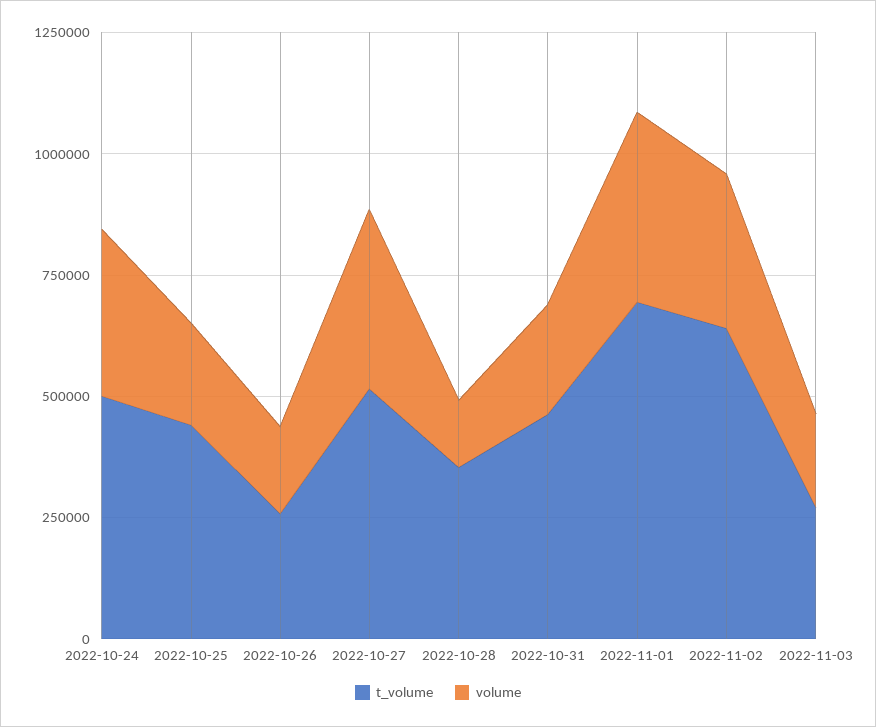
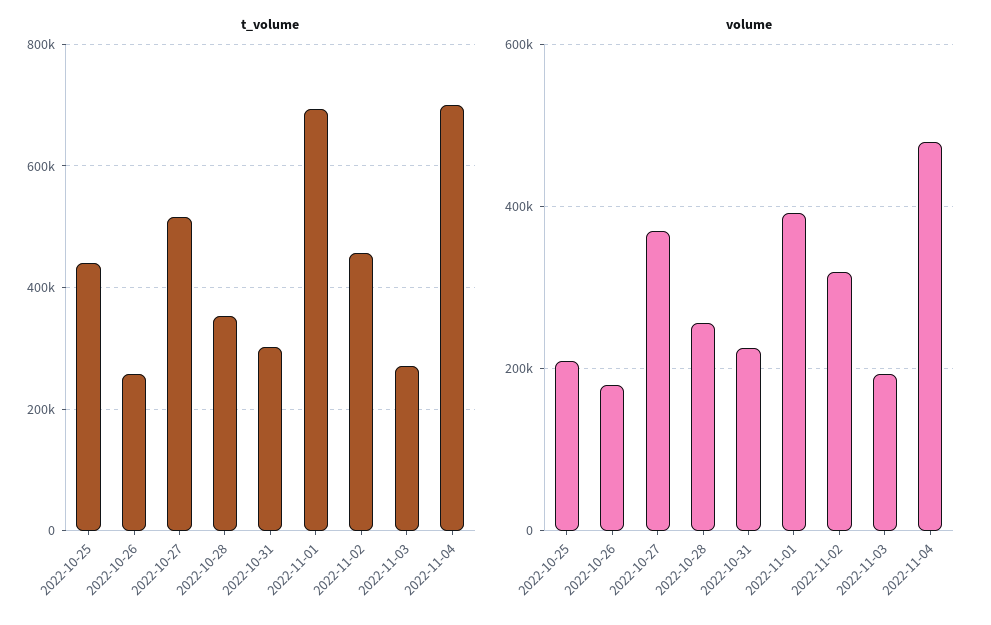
t_volume, 2022-10-24: 500000 -> none
volume, 2022-10-24: 350000 -> none
volume, 2022-10-28: 150000 -> 260000
t_volume, 2022-10-31: 450000 -> 300000
t_volume, 2022-11-02: 650000 -> 460000
t_volume, 2022-11-04: none -> 700000
volume, 2022-11-04: none -> 480000

